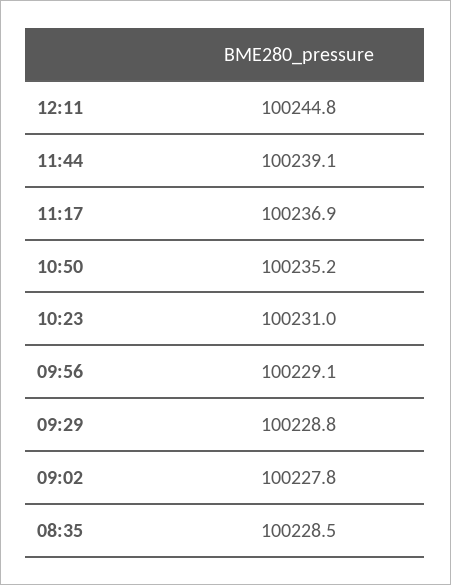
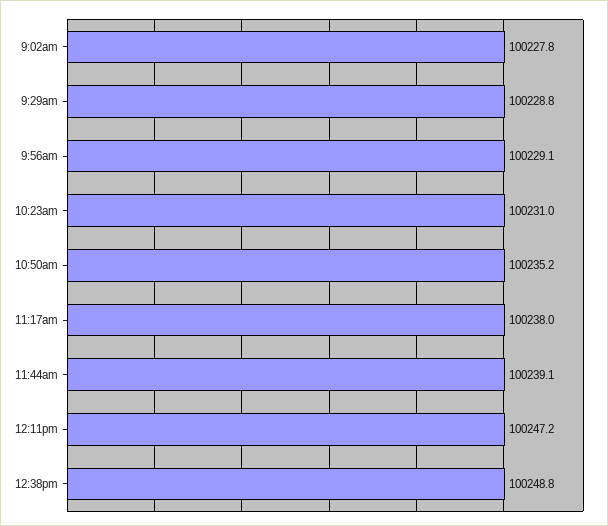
12:11: 100244.8 -> 100247.2
11:17: 100236.9 -> 100238
08:35: 100228.5 -> none
12:38pm: none -> 100248.8

